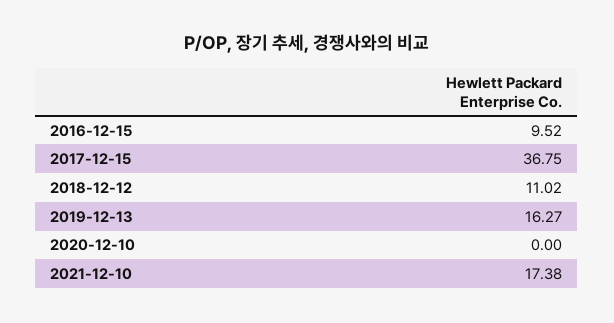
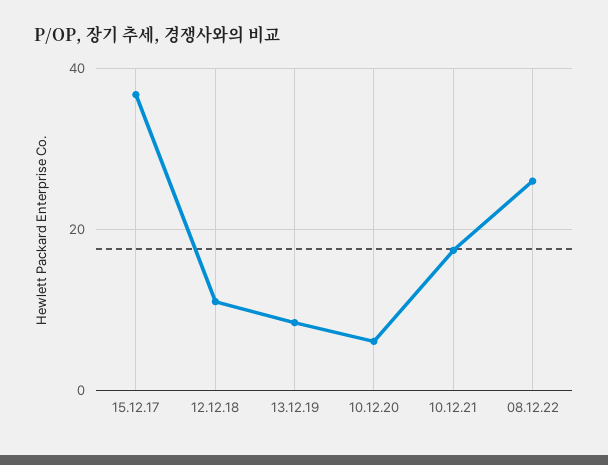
2016-12-15: 9.52 -> none
2019-12-13: 16.27 -> 8
2020-12-10: 0 -> 6
08.12.22: none -> 26

